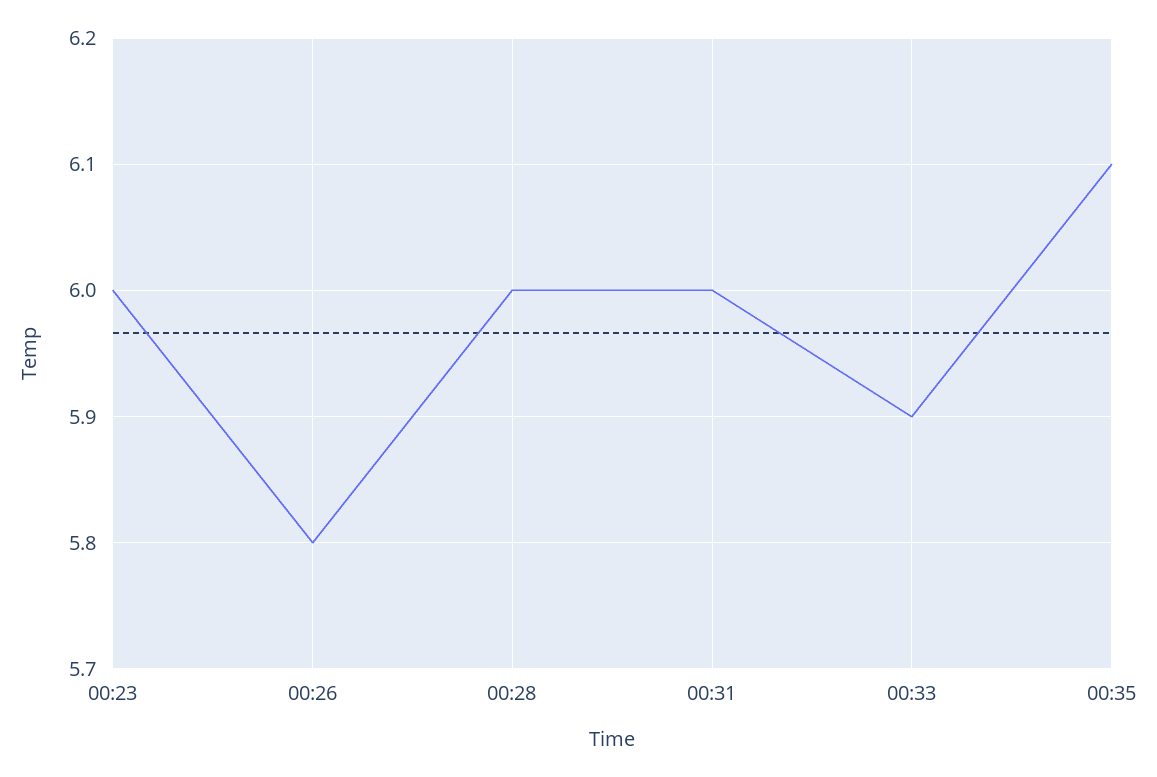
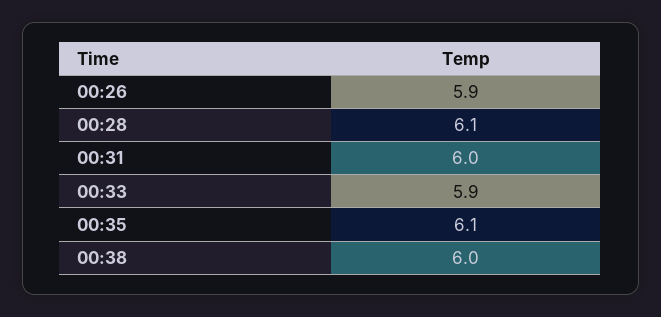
00:23: 6 -> none
00:26: 5.8 -> 5.9
00:28: 6 -> 6.1
00:38: none -> 6

